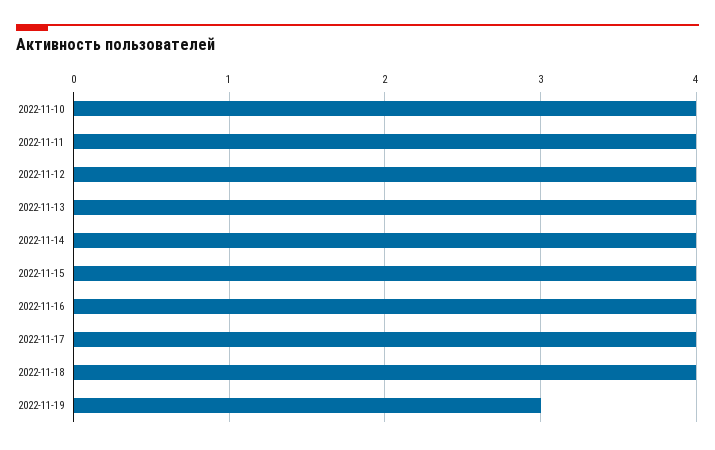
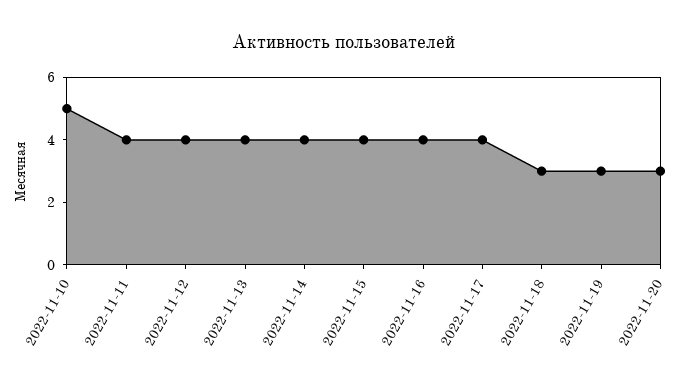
2022-11-10: 4 -> 5
2022-11-18: 4 -> 3
2022-11-20: none -> 3

